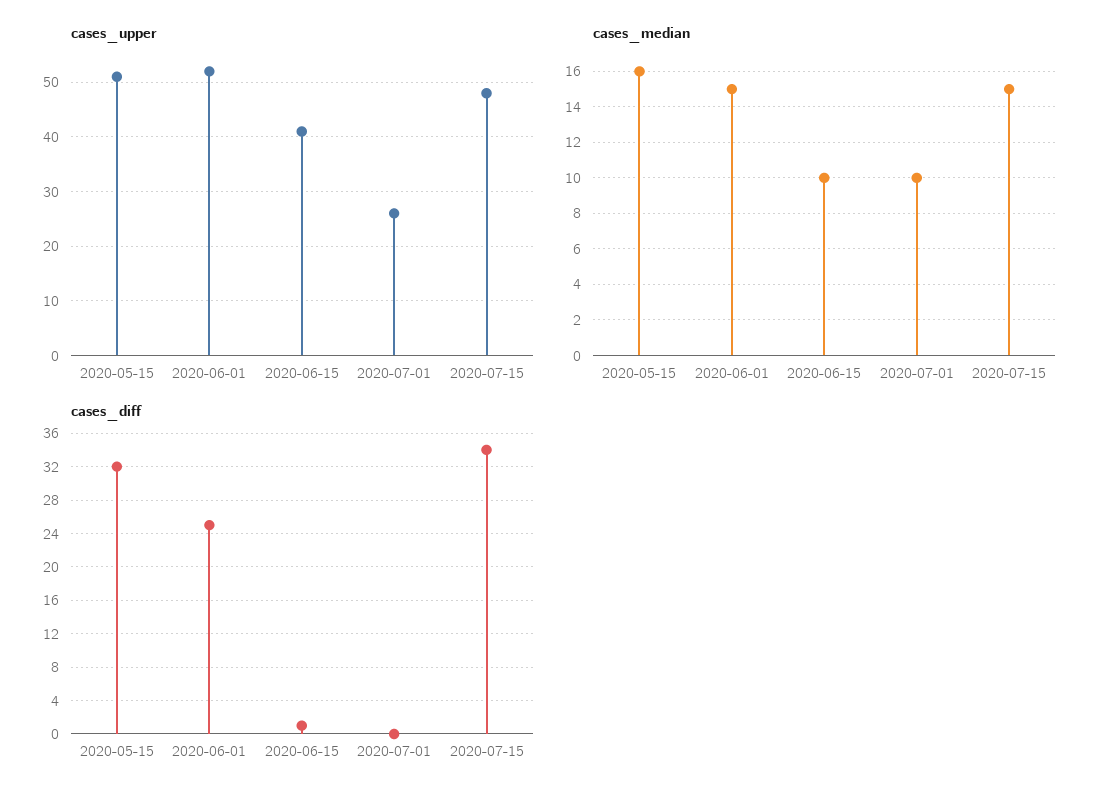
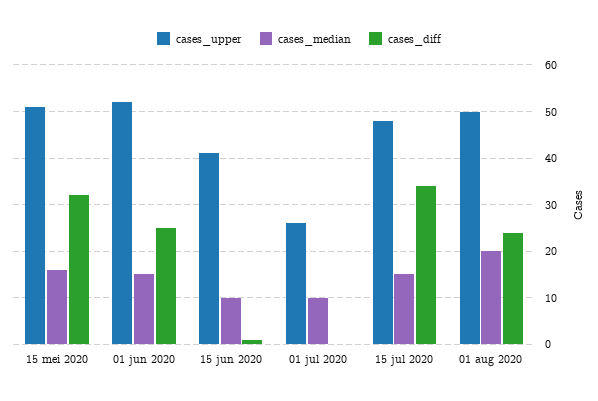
cases_upper, 01 aug 2020: none -> 50
cases_median, 01 aug 2020: none -> 20
cases_diff, 01 aug 2020: none -> 25

